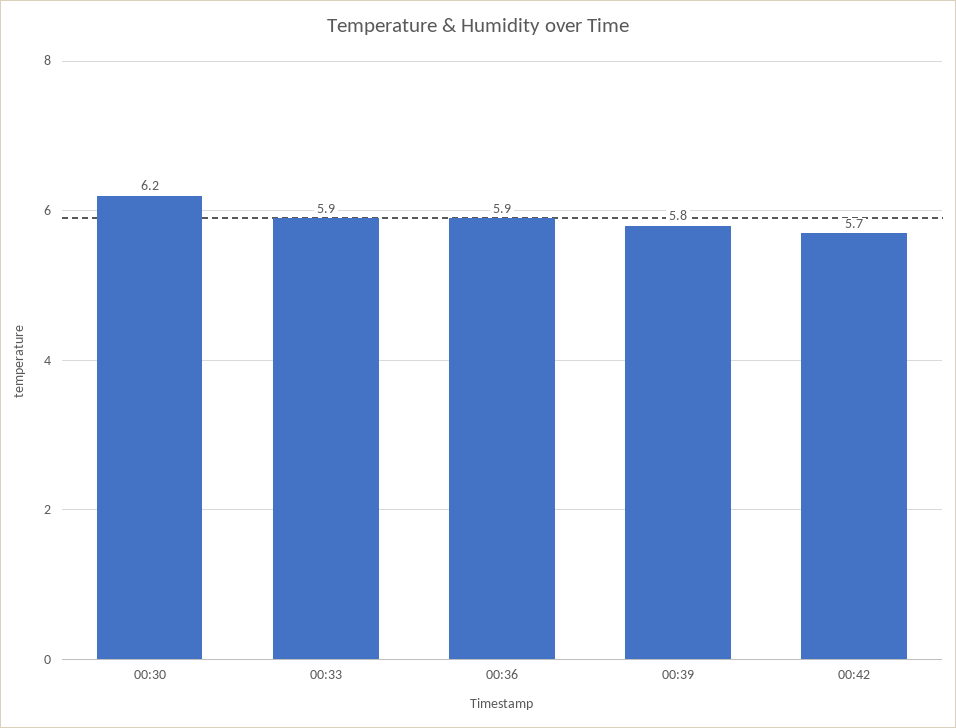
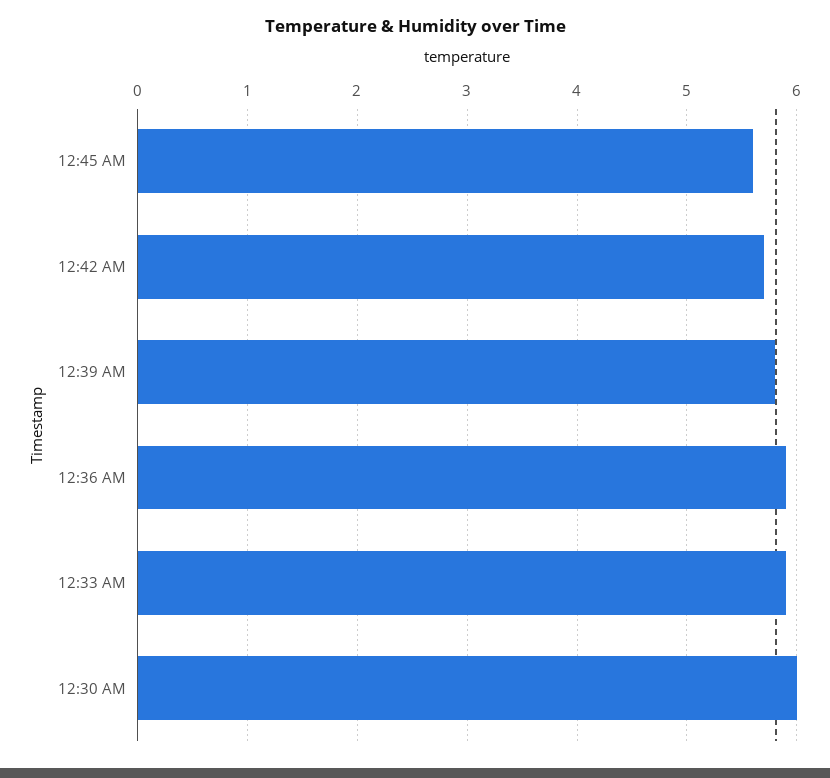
00:30: 6.2 -> 6
12:45 AM: none -> 5.6

